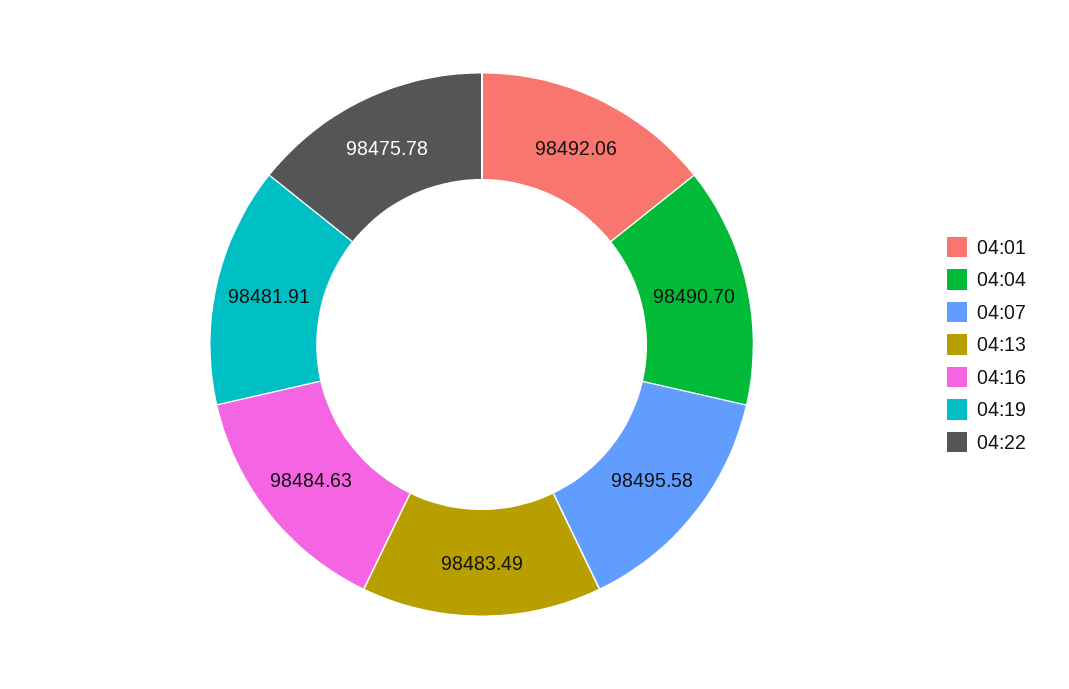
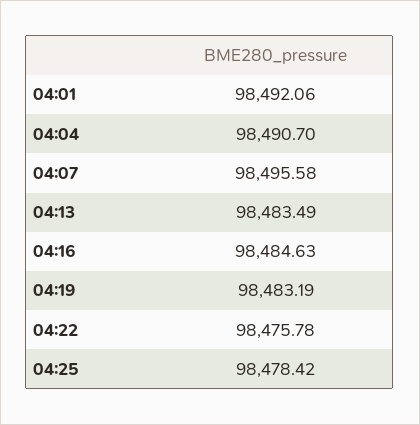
04:19: 98481.91 -> 98483.19
04:25: none -> 98478.42

